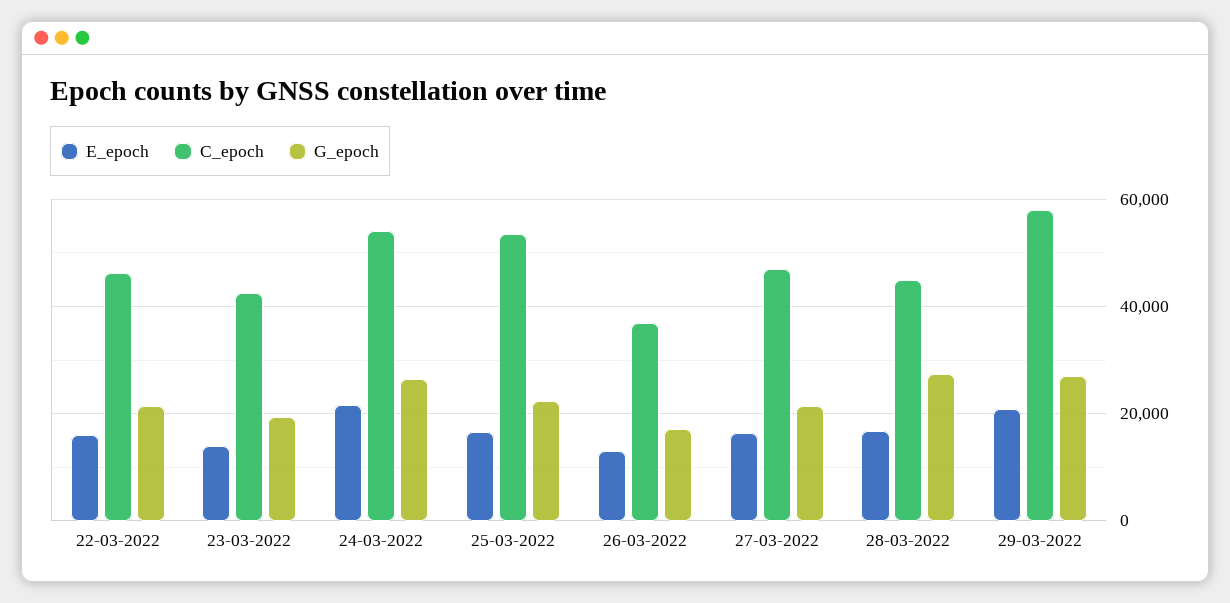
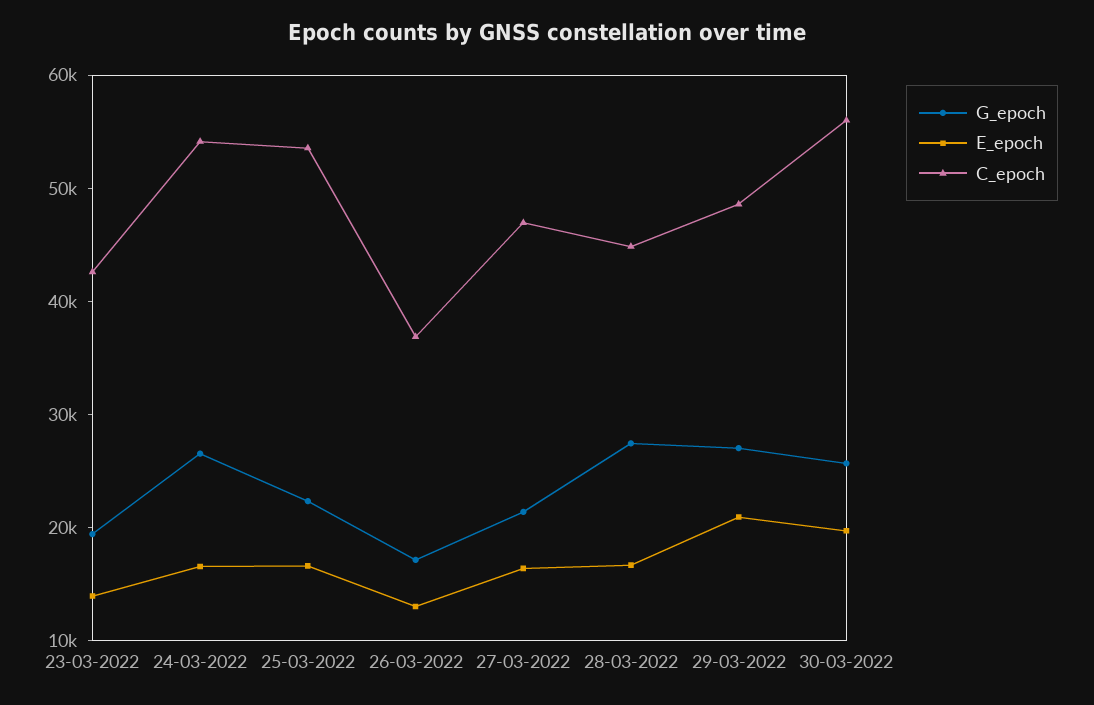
E_epoch, 22-03-2022: 16000 -> none
C_epoch, 22-03-2022: 46000 -> none
G_epoch, 22-03-2022: 22000 -> none
E_epoch, 24-03-2022: 22000 -> 16000
C_epoch, 29-03-2022: 58000 -> 48000
G_epoch, 30-03-2022: none -> 26000
E_epoch, 30-03-2022: none -> 20000
C_epoch, 30-03-2022: none -> 56000

